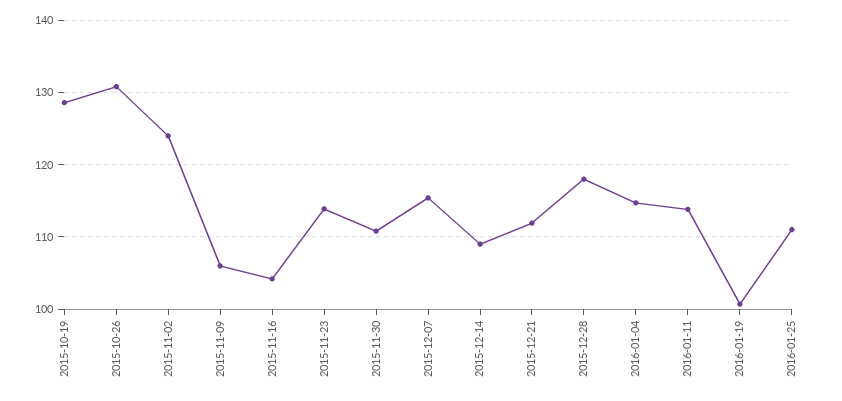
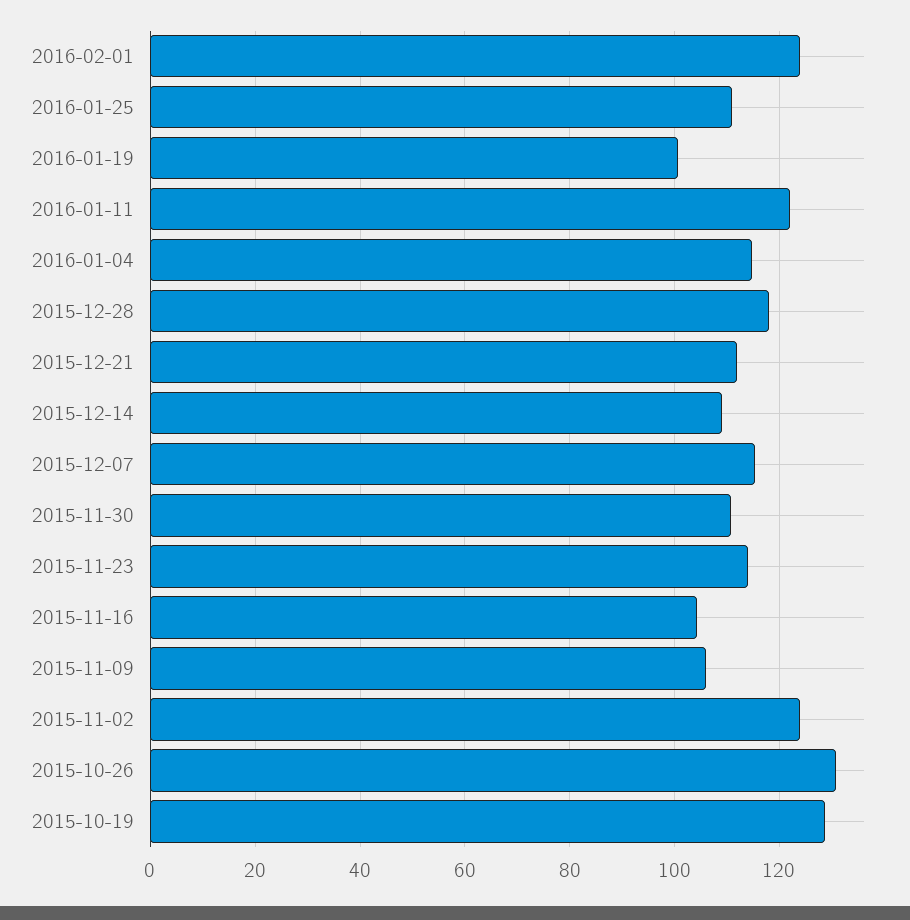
2016-01-11: 114 -> 122
2016-02-01: none -> 124

